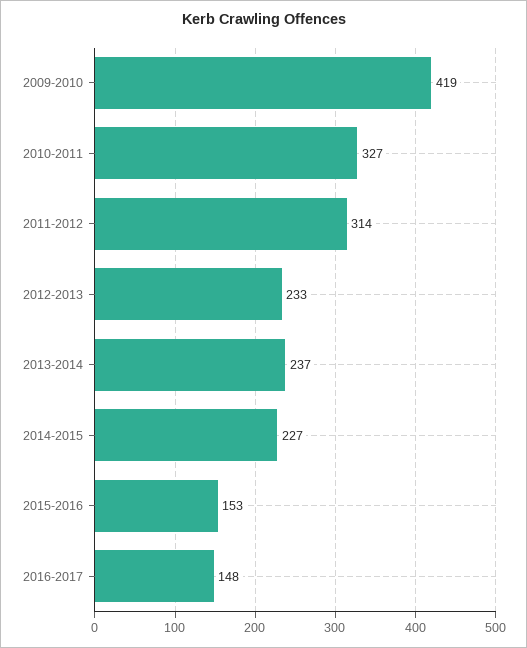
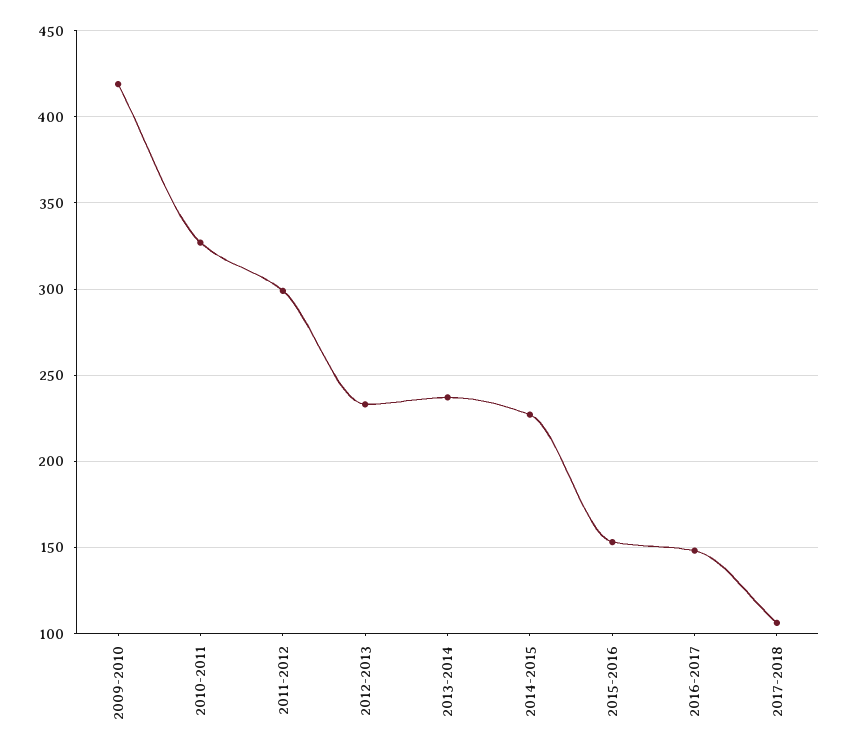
2011-2012: 314 -> 300
2017-2018: none -> 105

